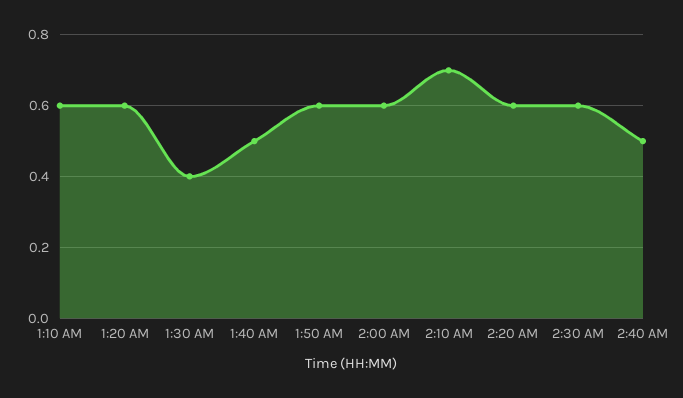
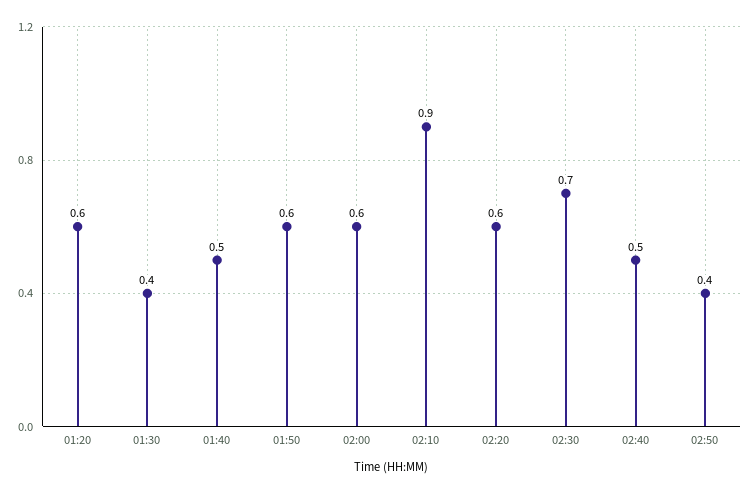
1:10 AM: 0.6 -> none
2:10 AM: 0.7 -> 0.9
2:30 AM: 0.6 -> 0.7
02:50: none -> 0.4

